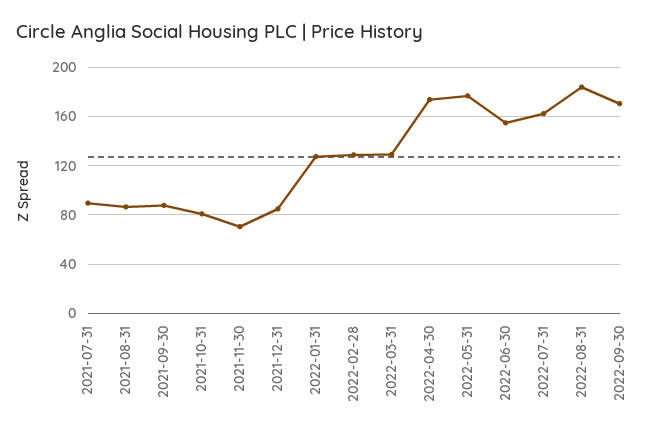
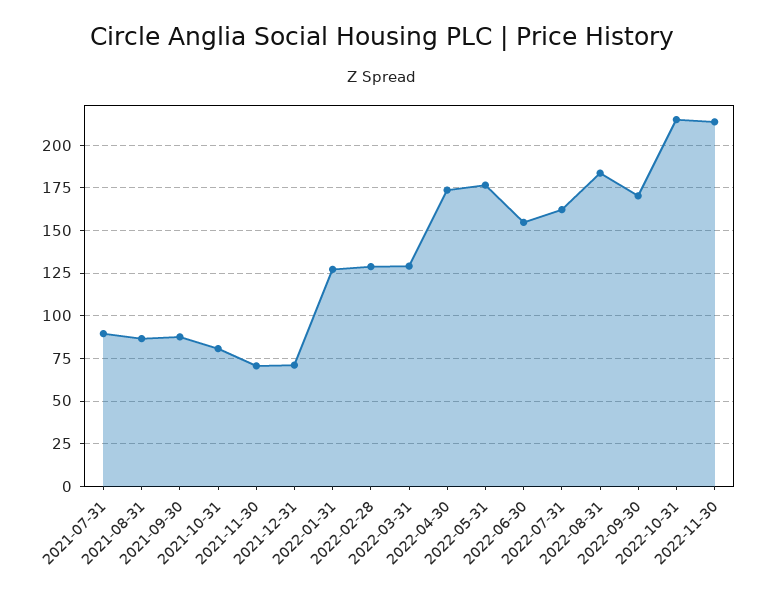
2021-12-31: 85 -> 70
2022-10-31: none -> 215
2022-11-30: none -> 215

